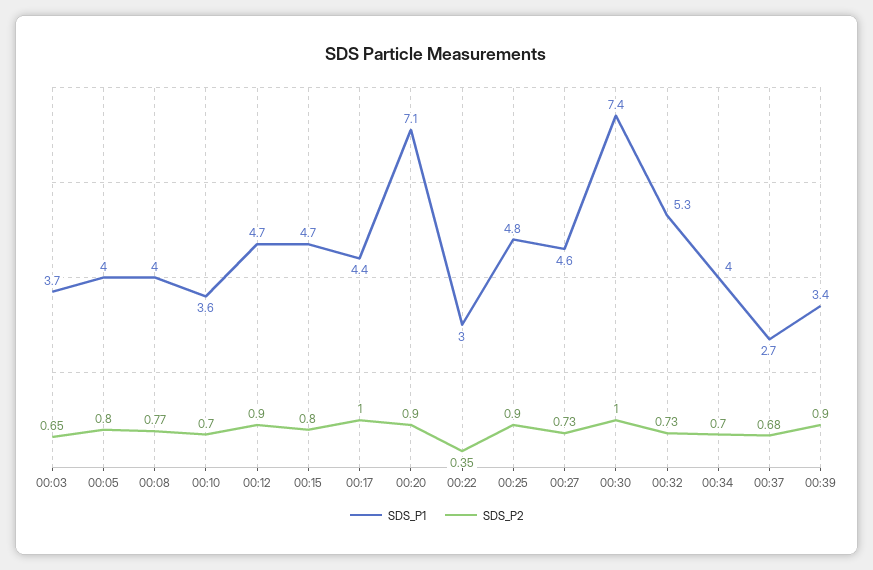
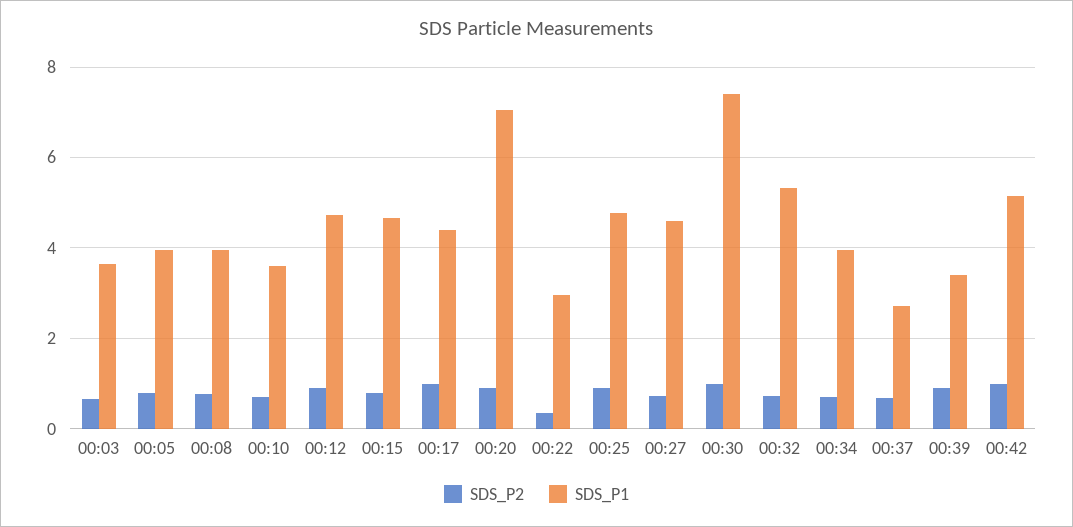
SDS_P2, 00:42: none -> 1
SDS_P1, 00:42: none -> 5.2

